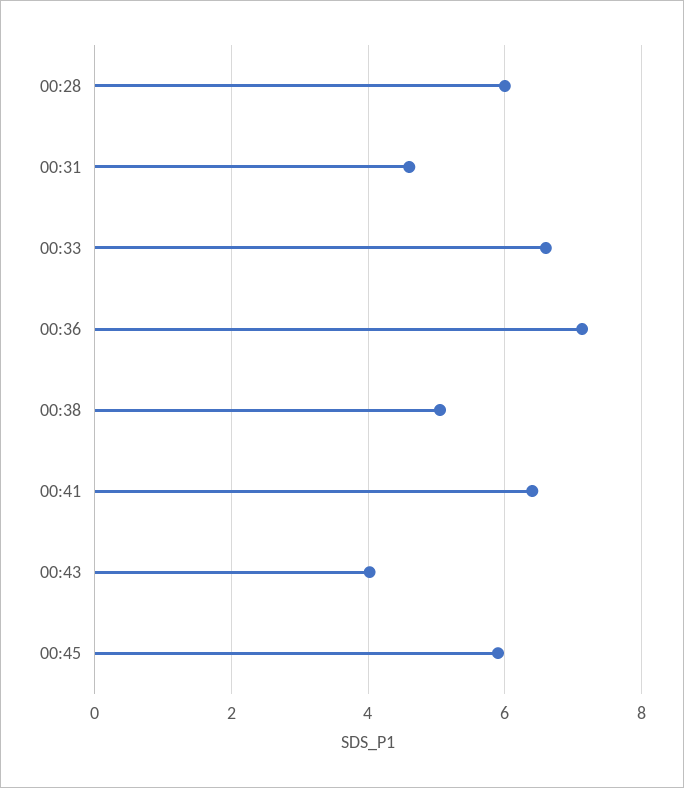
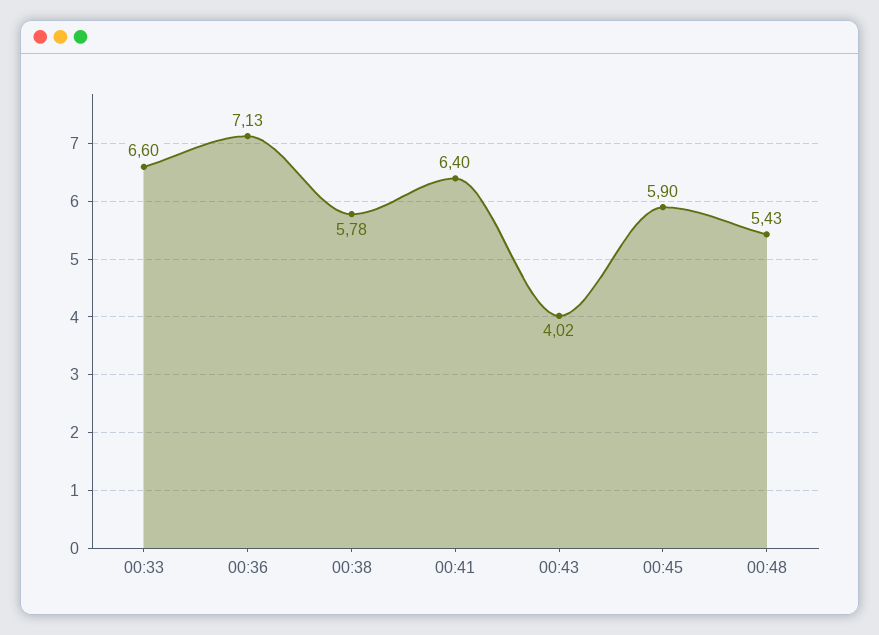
00:28: 6 -> none
00:31: 4.6 -> none
00:38: 5 -> 5.78
00:48: none -> 5.43

